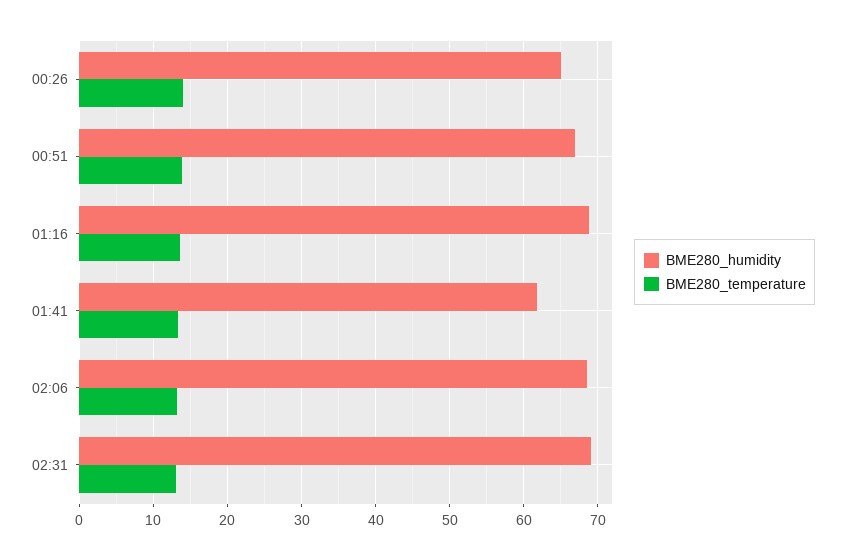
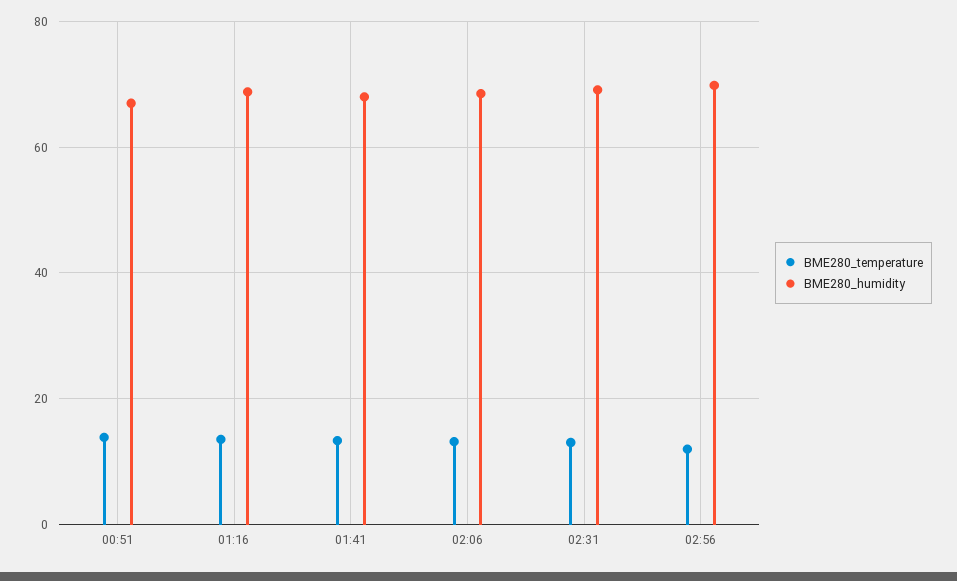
BME280_humidity, 00:26: 65 -> none
BME280_temperature, 00:26: 14 -> none
BME280_humidity, 01:41: 62 -> 68
BME280_temperature, 02:56: none -> 12
BME280_humidity, 02:56: none -> 70

